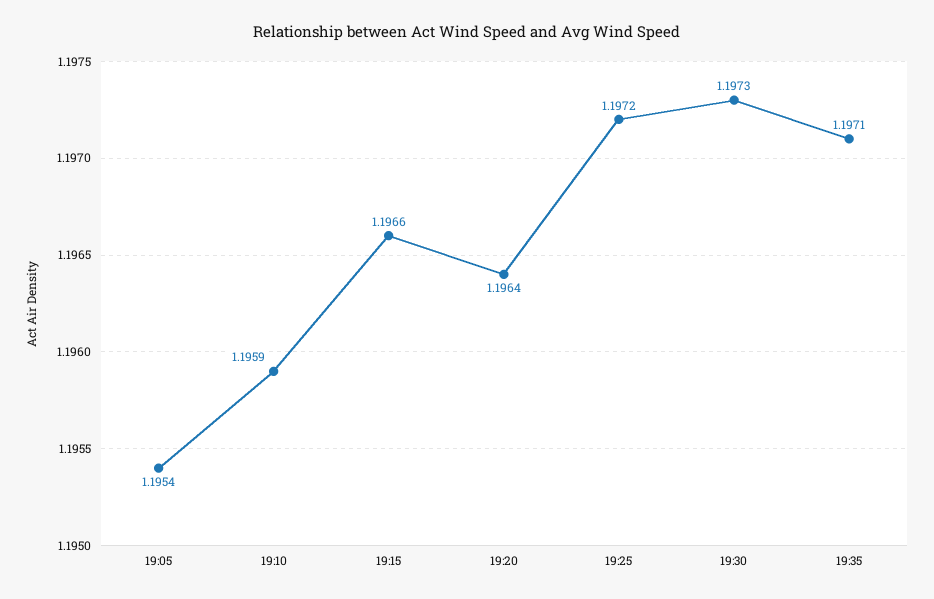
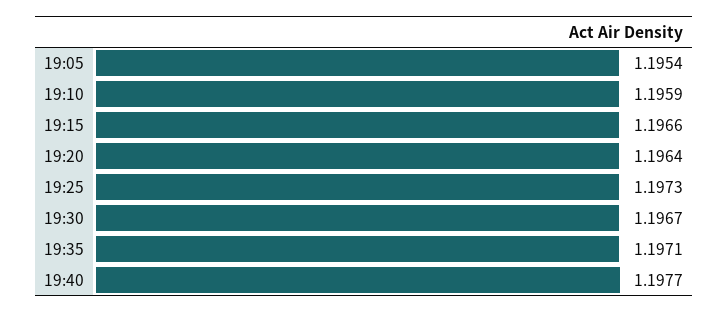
19:25: 1.1972 -> 1.1973
19:30: 1.1973 -> 1.1967
19:40: none -> 1.1977

